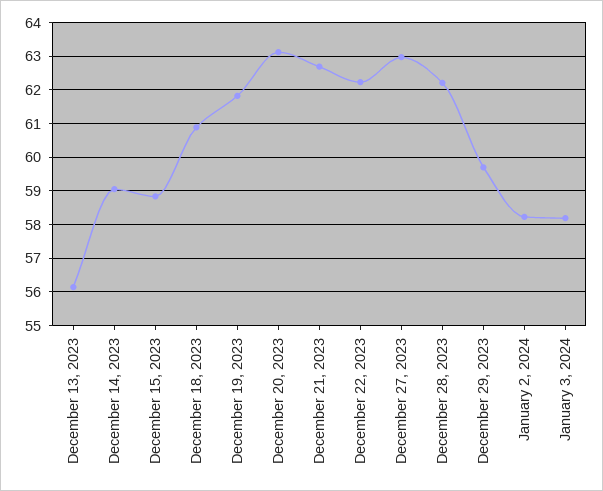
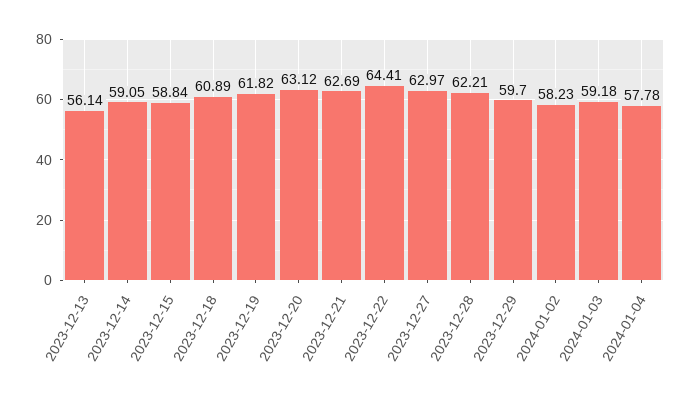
December 22, 2023: 62.2 -> 64.41
January 3, 2024: 58.2 -> 59.18
2024-01-04: none -> 57.78

